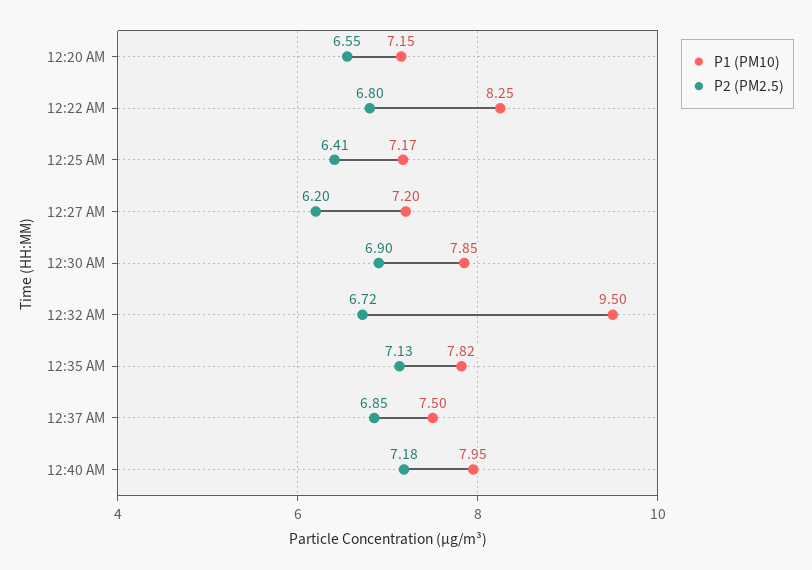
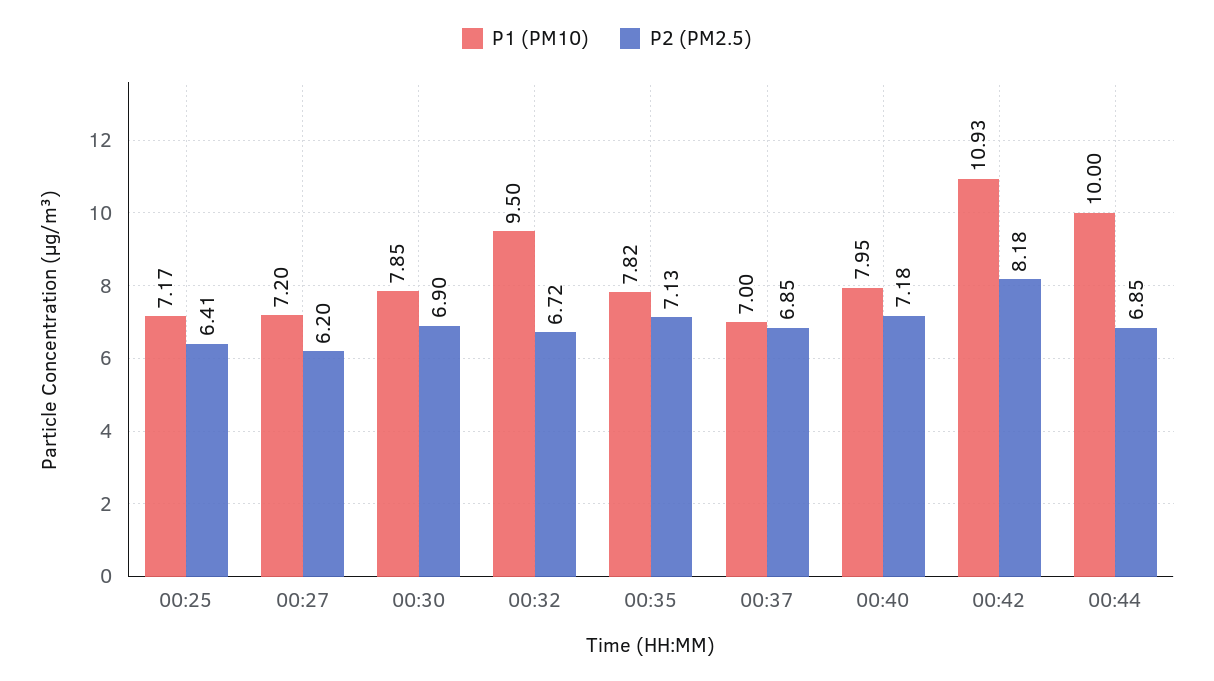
P1 (PM10), 12:20 AM: 7.15 -> none
P2 (PM2.5), 12:20 AM: 6.55 -> none
P1 (PM10), 12:22 AM: 8.25 -> none
P2 (PM2.5), 12:22 AM: 6.8 -> none
P1 (PM10), 12:37 AM: 7.5 -> 7
P1 (PM10), 00:42: none -> 10.93
P2 (PM2.5), 00:42: none -> 8.18
P1 (PM10), 00:44: none -> 10
P2 (PM2.5), 00:44: none -> 6.85

